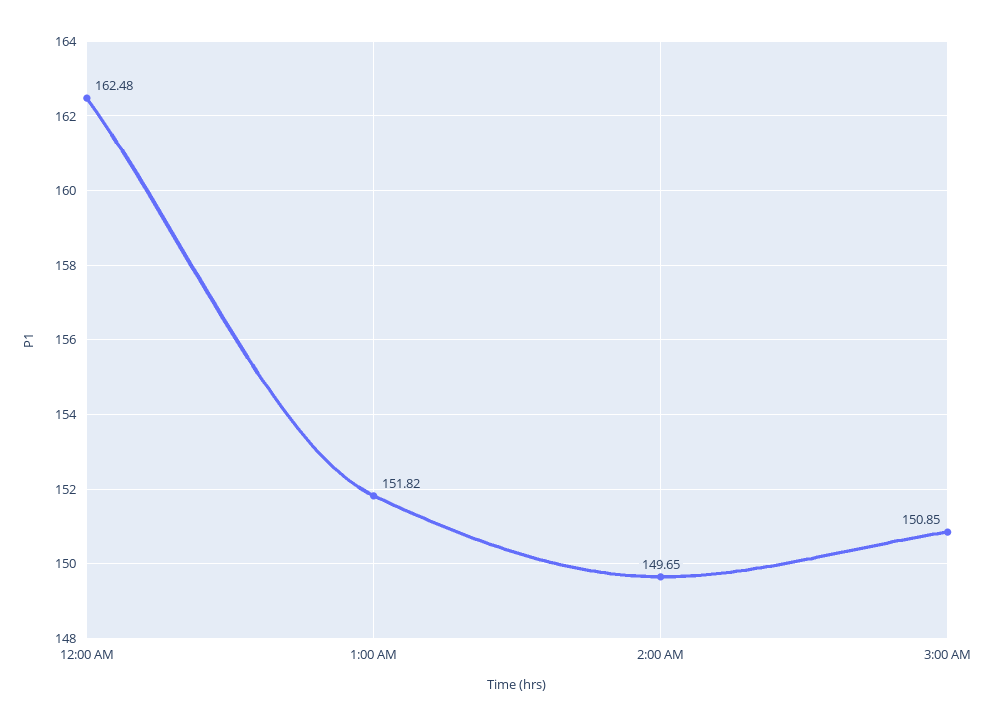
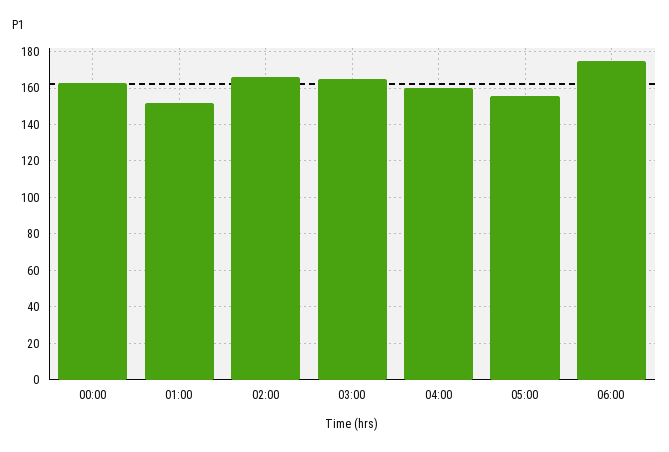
2:00 AM: 149.65 -> 165
3:00 AM: 150.85 -> 165
04:00: none -> 160
05:00: none -> 155
06:00: none -> 175

